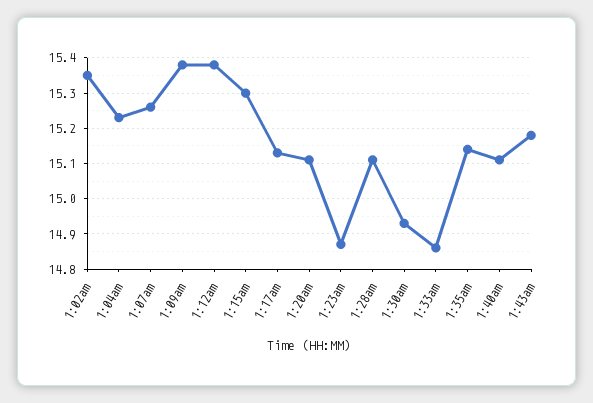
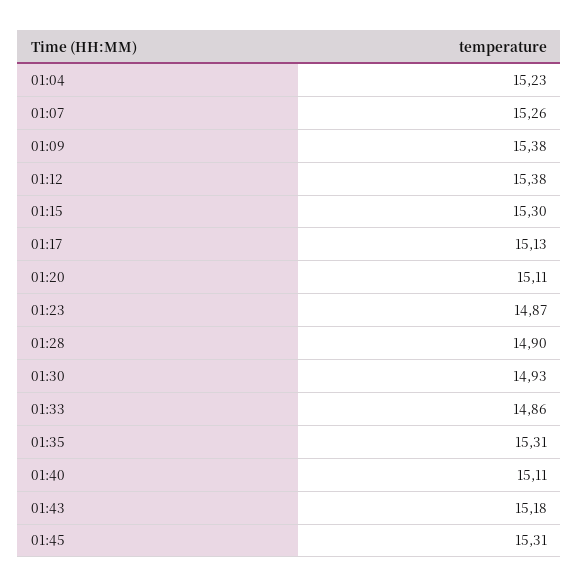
1:02am: 15.35 -> none
1:28am: 15.1 -> 14.9
1:35am: 15.15 -> 15.31
01:45: none -> 15.31

